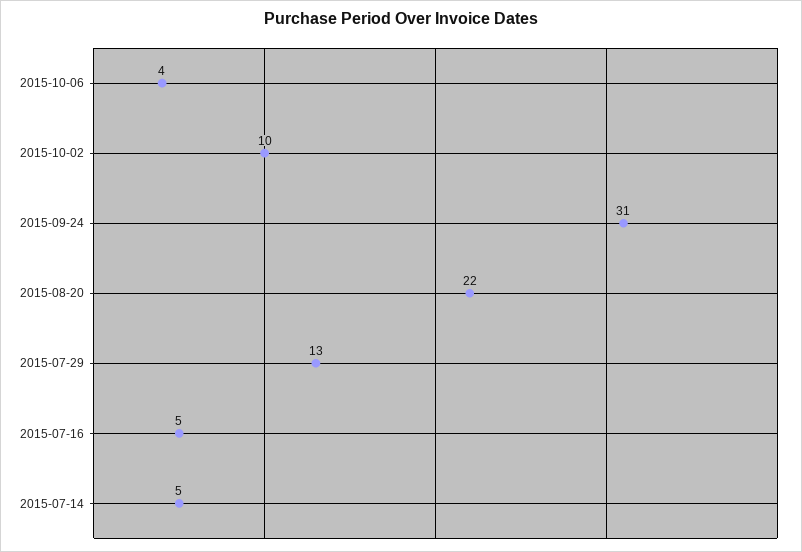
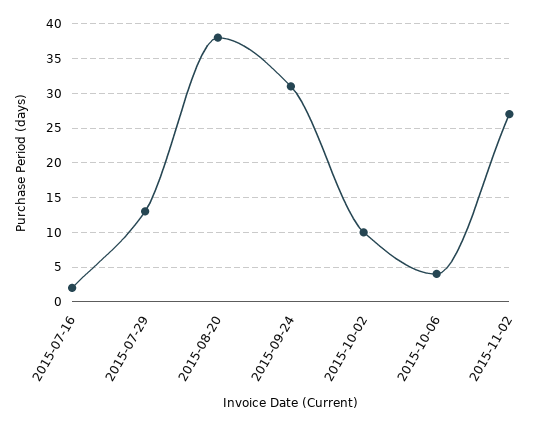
2015-08-20: 22 -> 38
2015-07-16: 5 -> 2
2015-07-14: 5 -> none
2015-11-02: none -> 27

